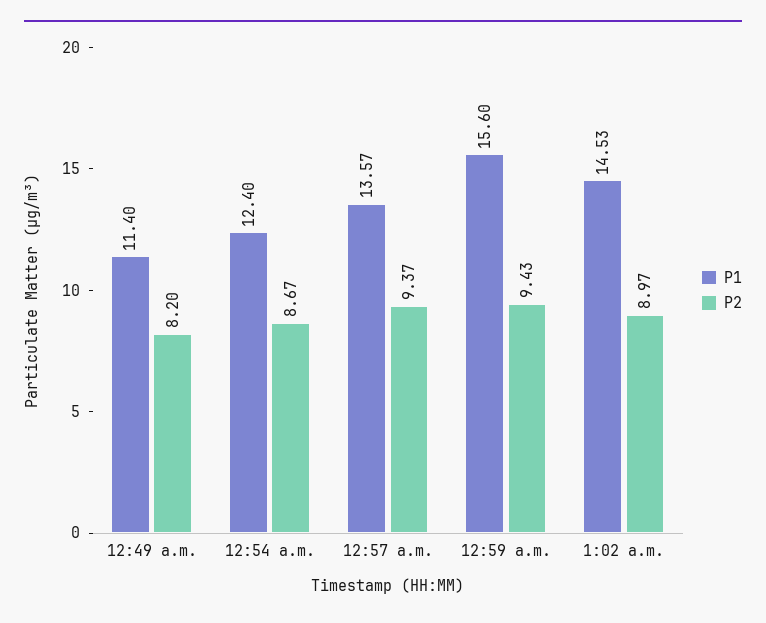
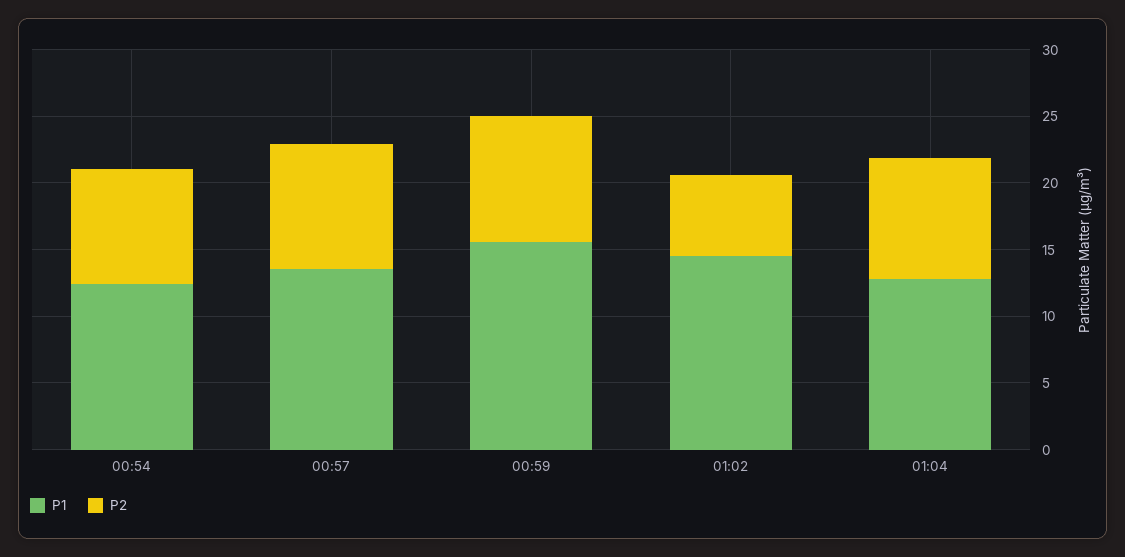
P1, 12:49 a.m.: 11.4 -> none
P2, 12:49 a.m.: 8.2 -> none
P2, 1:02 a.m.: 8.97 -> 6
P1, 01:04: none -> 13
P2, 01:04: none -> 9

